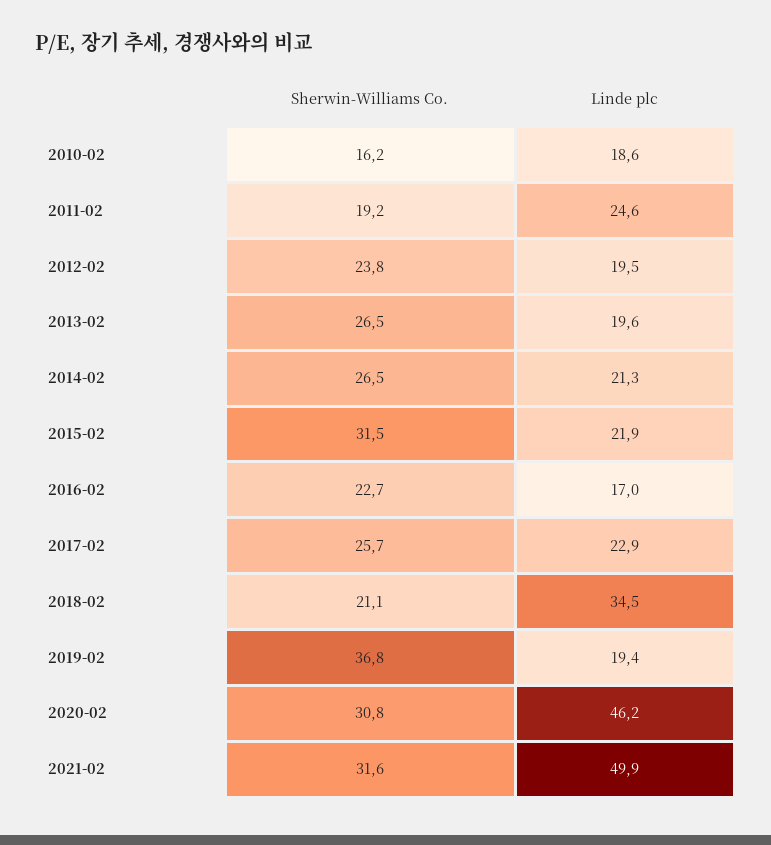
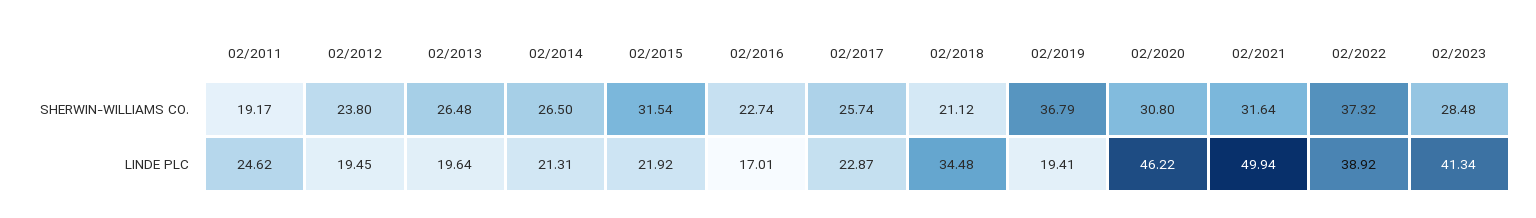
Sherwin-Williams Co., 2010-02: 16.2 -> none
Linde plc, 2010-02: 18.6 -> none
Sherwin-Williams Co., 02/2022: none -> 37.32
Sherwin-Williams Co., 02/2023: none -> 28.48
Linde plc, 02/2022: none -> 38.92
Linde plc, 02/2023: none -> 41.34

